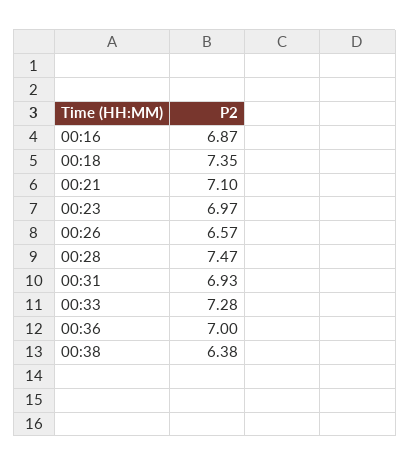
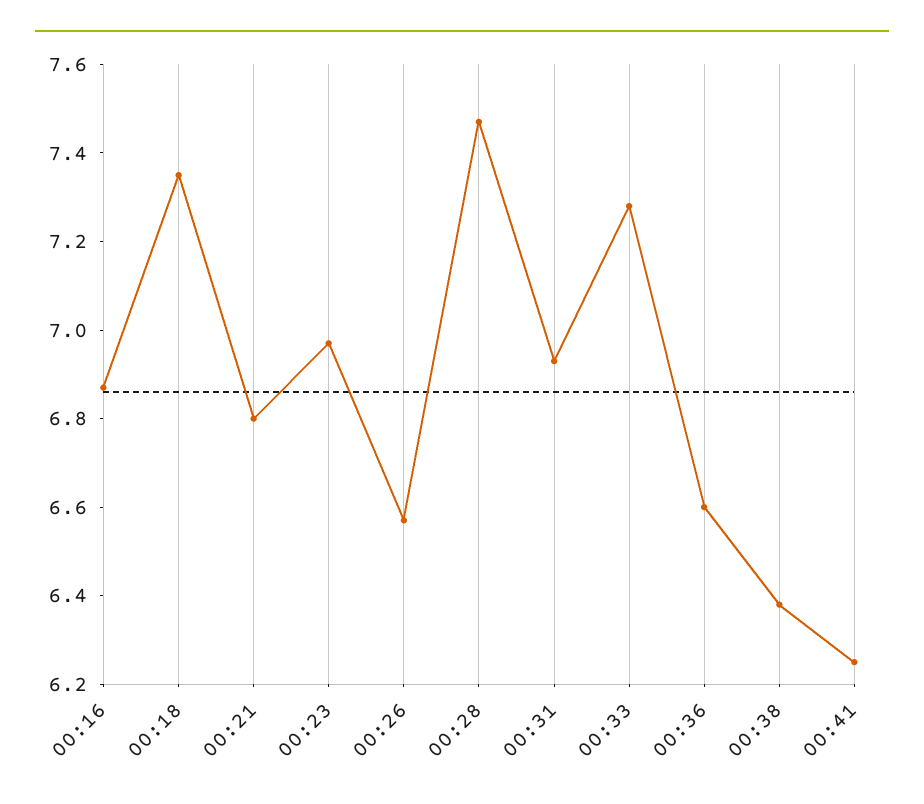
00:21: 7.1 -> 6.8
00:36: 7 -> 6.6
00:41: none -> 6.25

